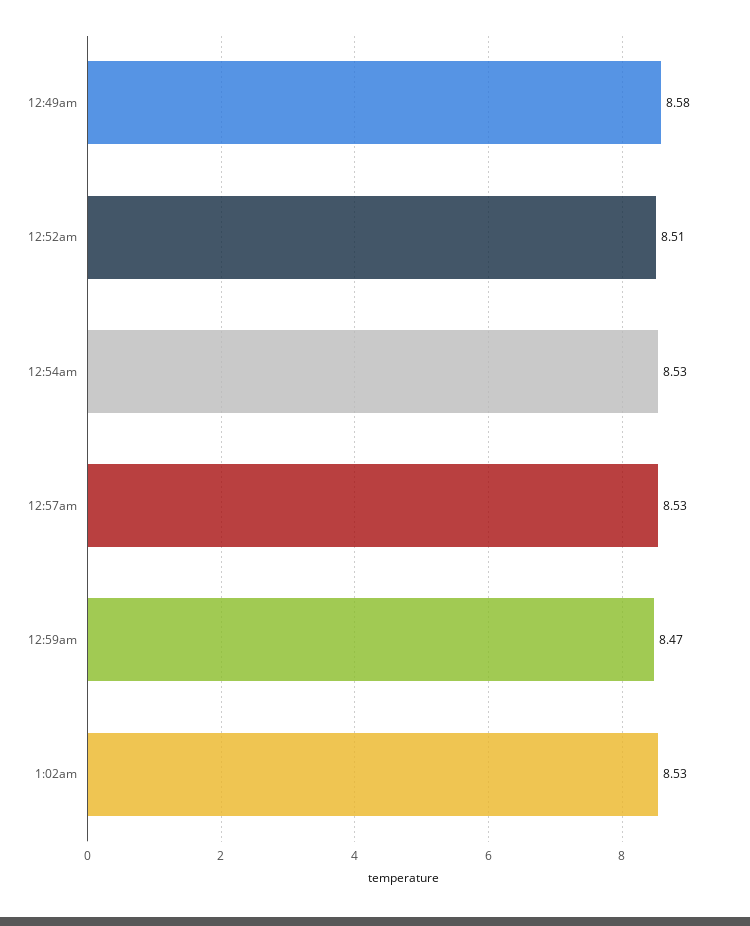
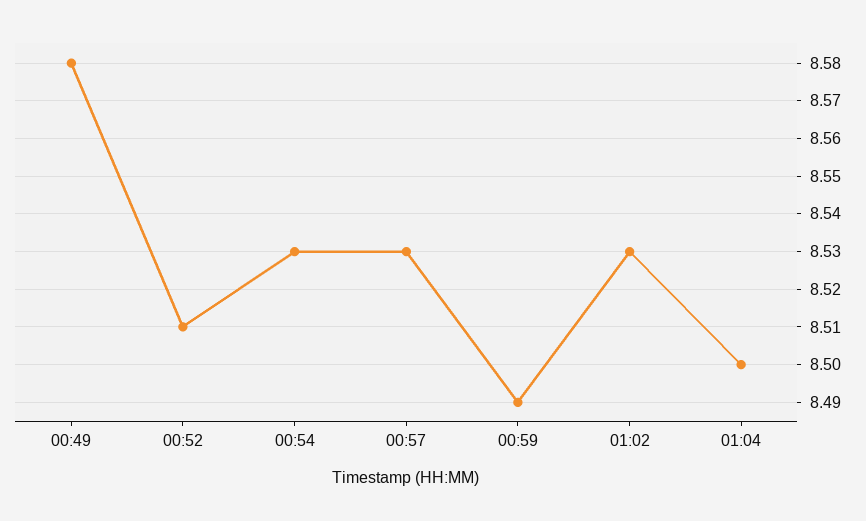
12:59am: 8.47 -> 8.49
01:04: none -> 8.5

